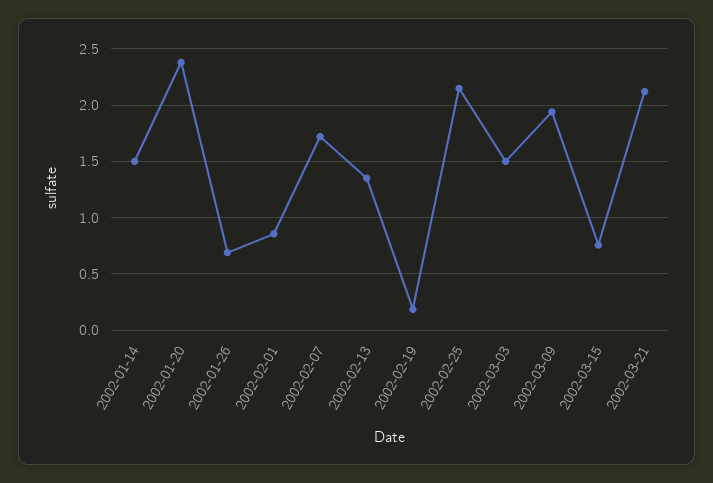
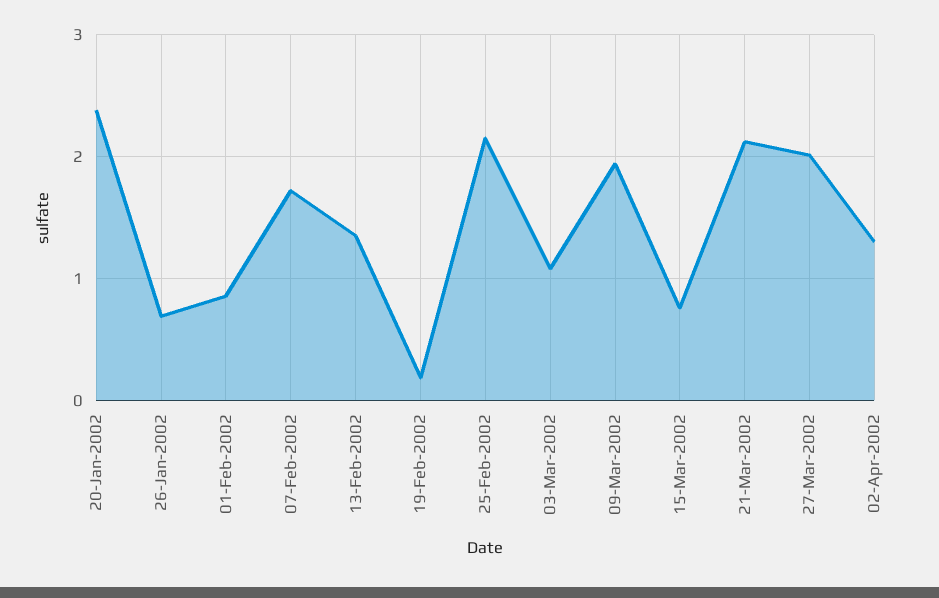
2002-01-14: 1.5 -> none
2002-03-03: 1.5 -> 1.1
27-Mar-2002: none -> 2
02-Apr-2002: none -> 1.3

